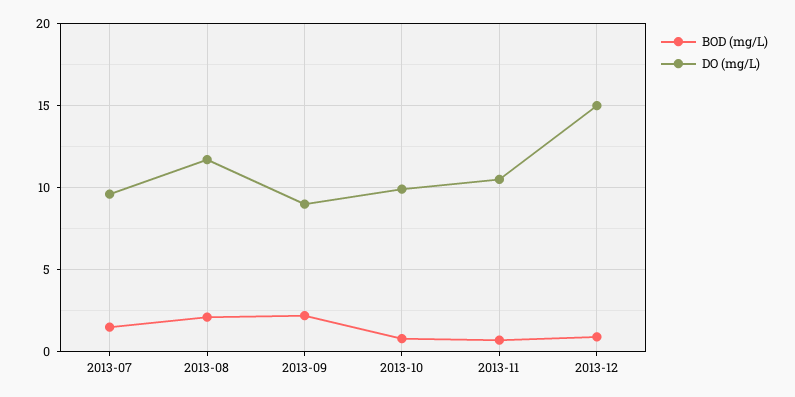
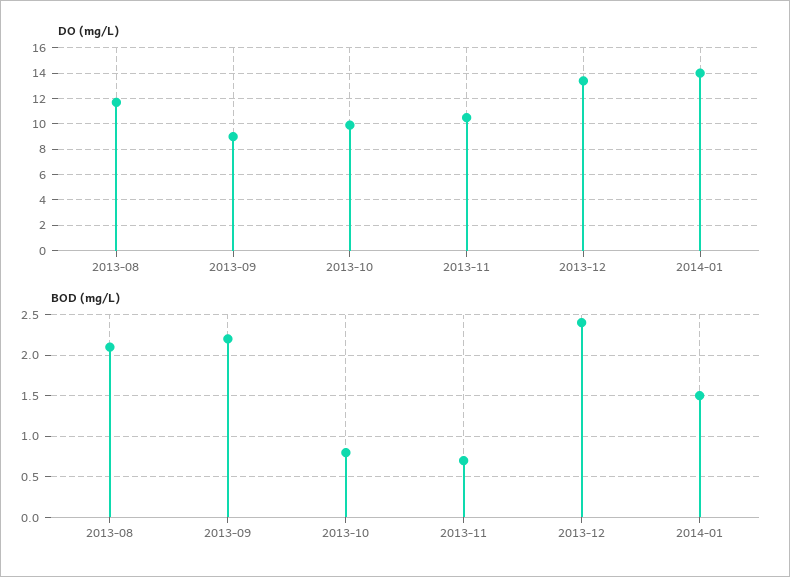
BOD (mg/L), 2013-07: 1.5 -> none
DO (mg/L), 2013-07: 9.5 -> none
BOD (mg/L), 2013-12: 1 -> 2.4
DO (mg/L), 2013-12: 15 -> 13.5
DO (mg/L), 2014-01: none -> 14
BOD (mg/L), 2014-01: none -> 1.5

